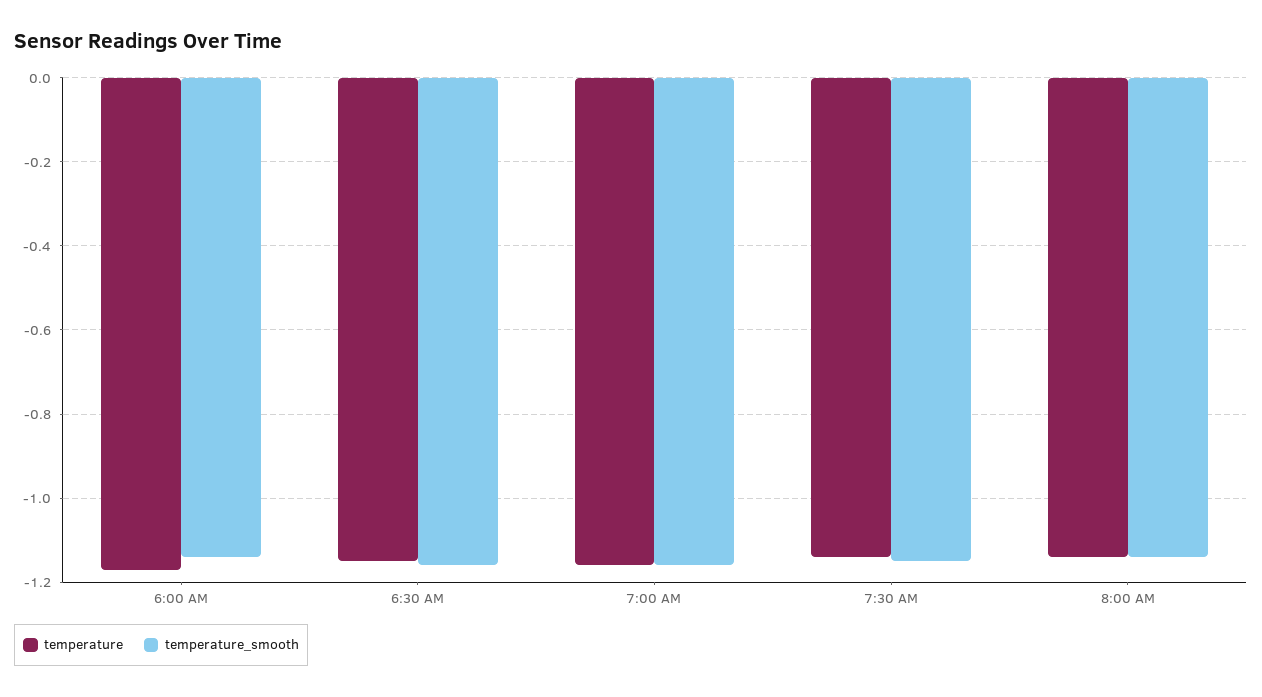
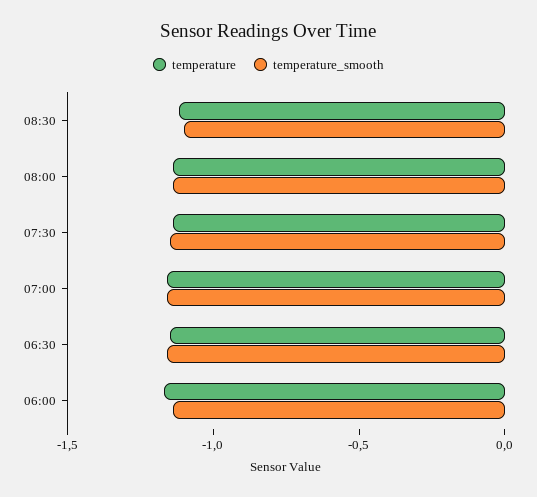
temperature, 08:30: none -> -1.1
temperature_smooth, 08:30: none -> -1.1

